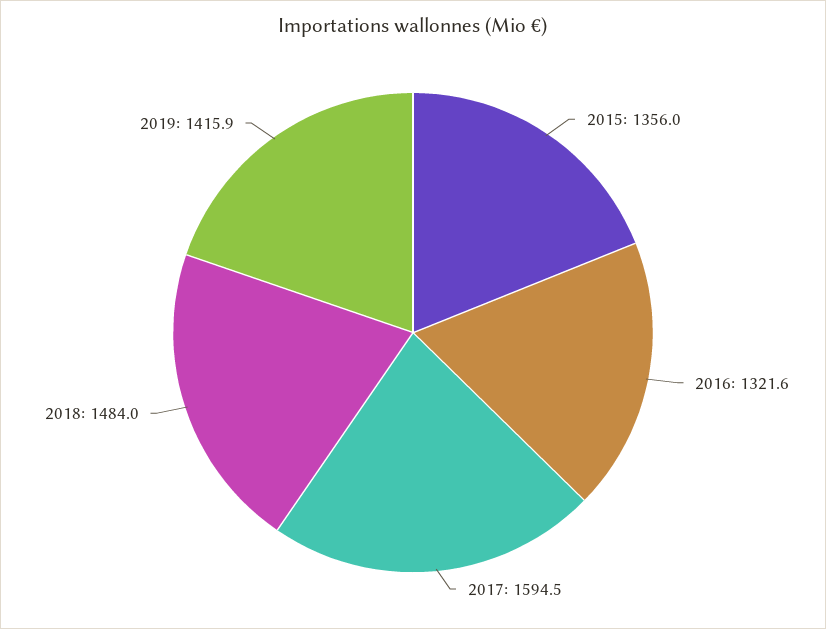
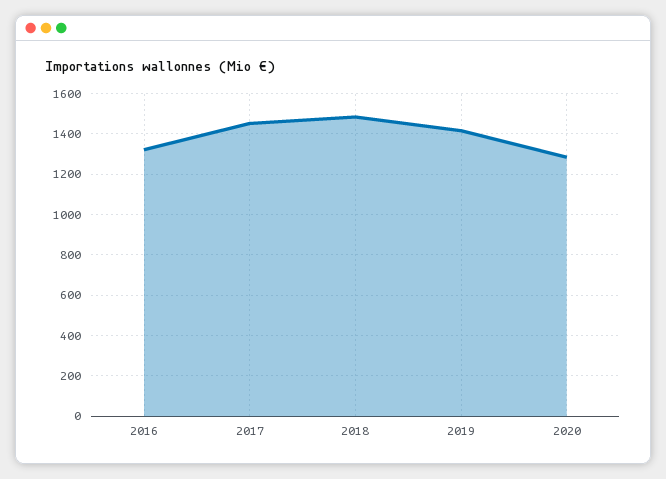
2015: 1356 -> none
2017: 1594.5 -> 1450
2020: none -> 1300

